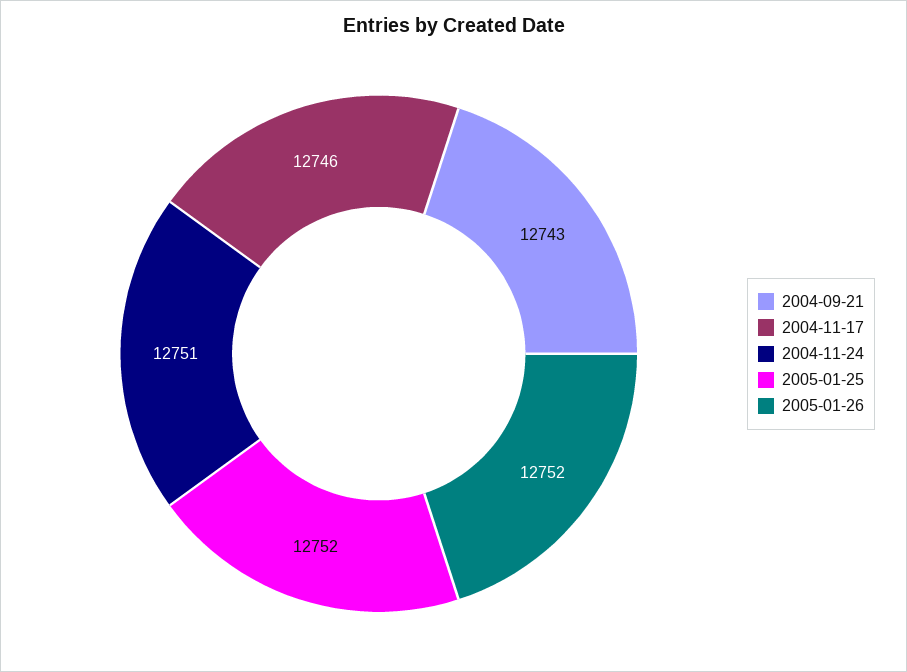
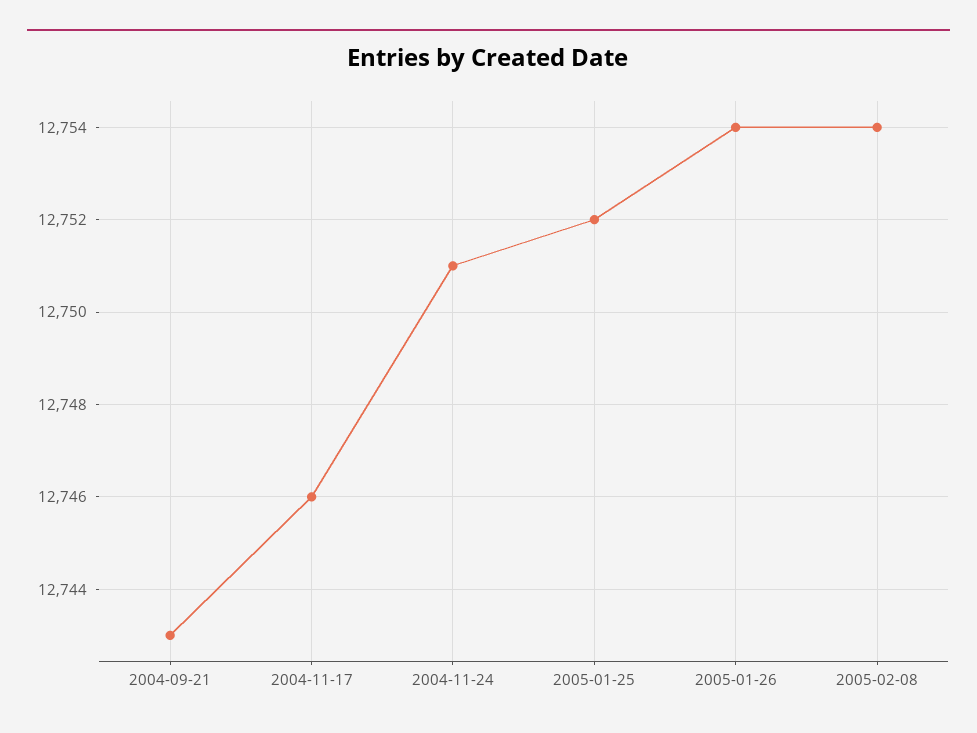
2005-01-26: 12752 -> 12754
2005-02-08: none -> 12754

